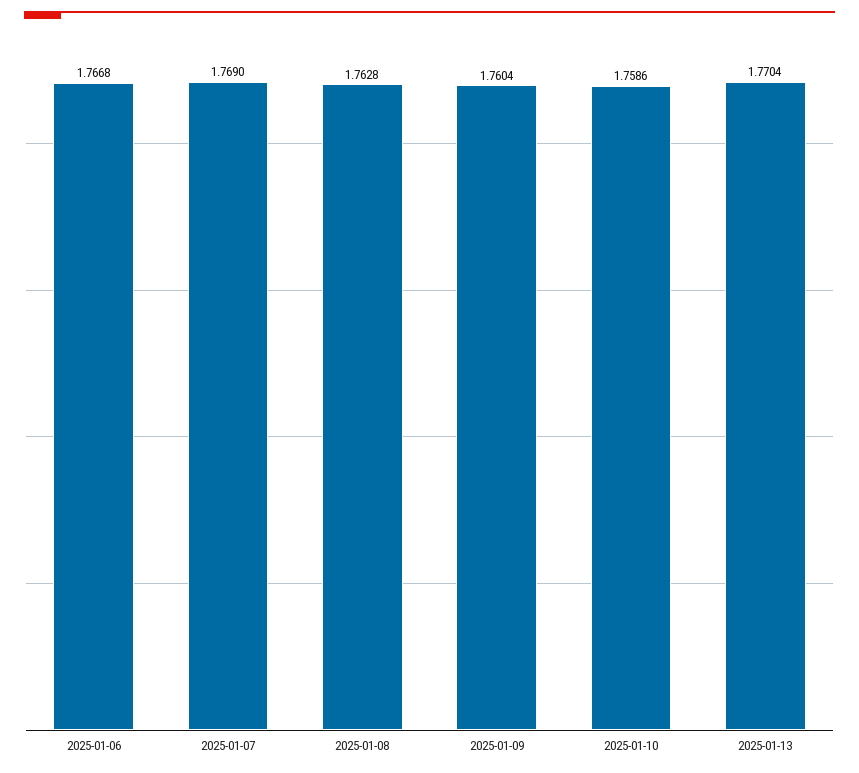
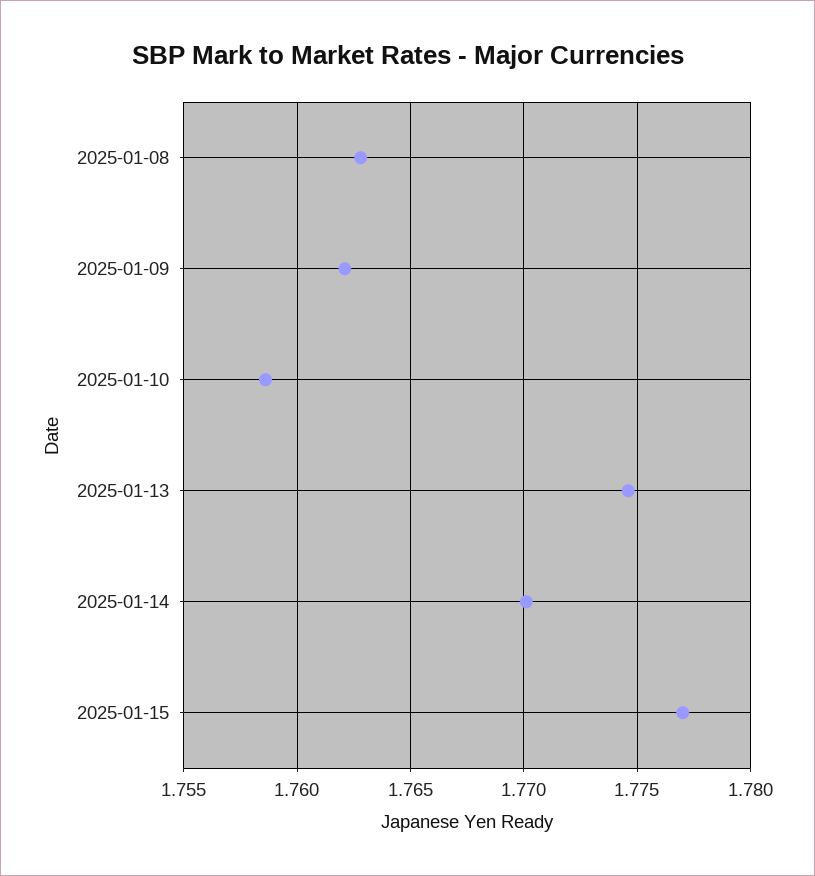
2025-01-06: 1.7668 -> none
2025-01-07: 1.769 -> none
2025-01-09: 1.7604 -> 1.762
2025-01-13: 1.7704 -> 1.7745
2025-01-14: none -> 1.77
2025-01-15: none -> 1.777

